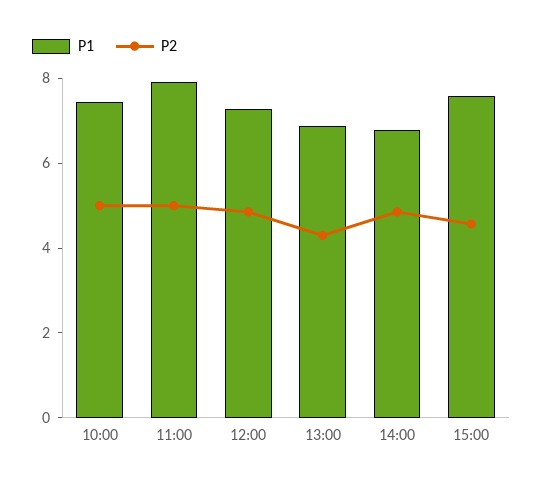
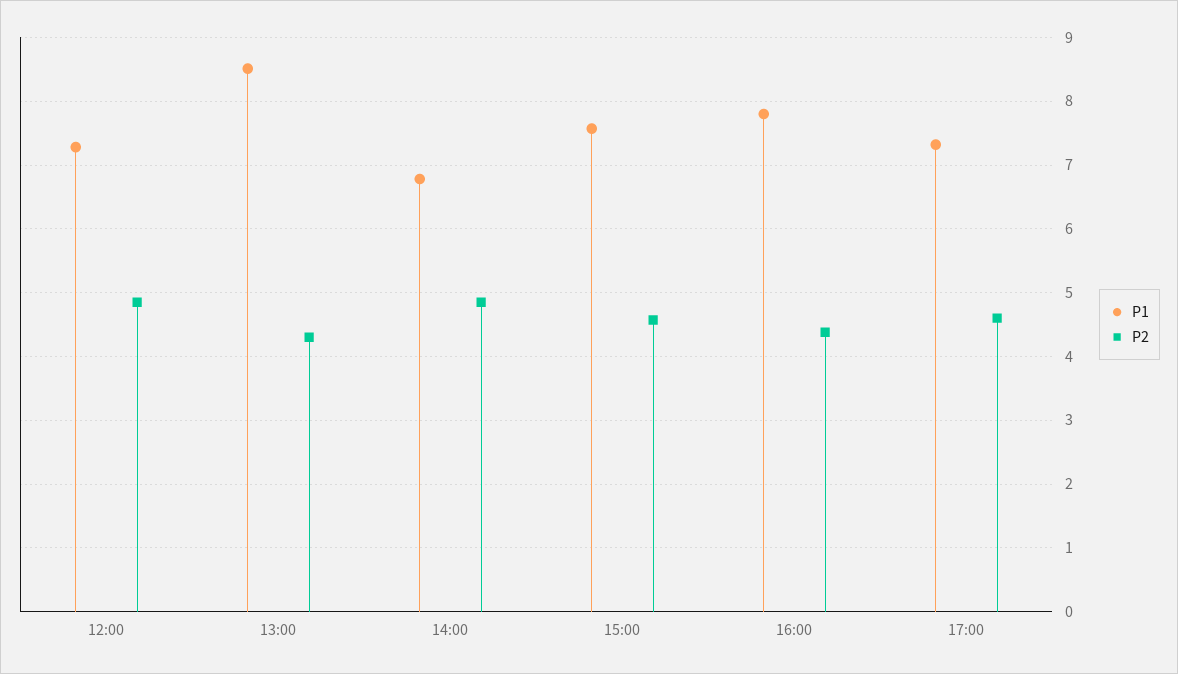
P1, 10:00: 7.5 -> none
P2, 10:00: 5 -> none
P1, 11:00: 8 -> none
P2, 11:00: 5 -> none
P1, 13:00: 7 -> 8.5
P1, 16:00: none -> 7.8
P2, 16:00: none -> 4.4
P1, 17:00: none -> 7.3
P2, 17:00: none -> 4.6

